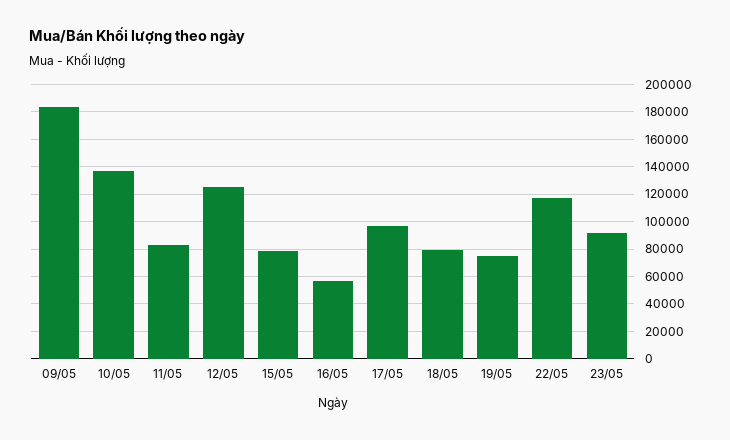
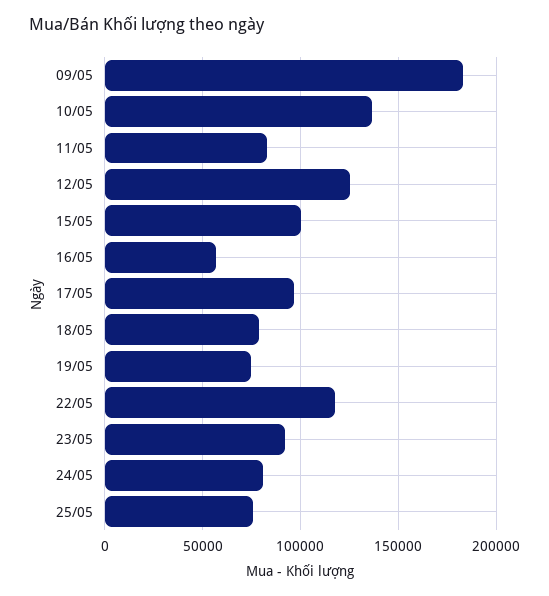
15/05: 80000 -> 100000
24/05: none -> 80000
25/05: none -> 75000

